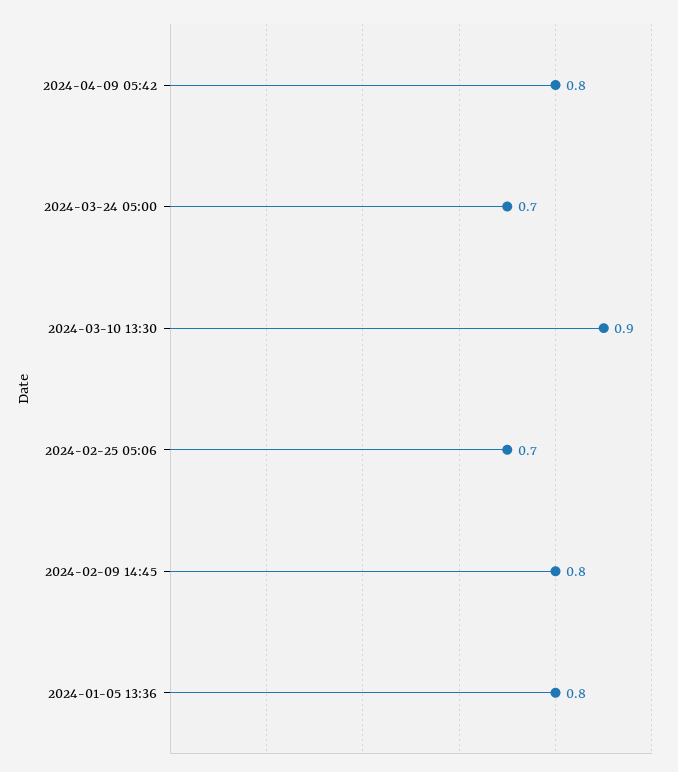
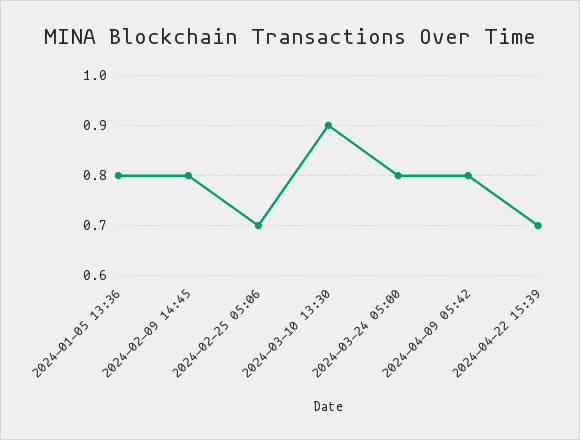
2024-03-24 05:00: 0.7 -> 0.8
2024-04-22 15:39: none -> 0.7

